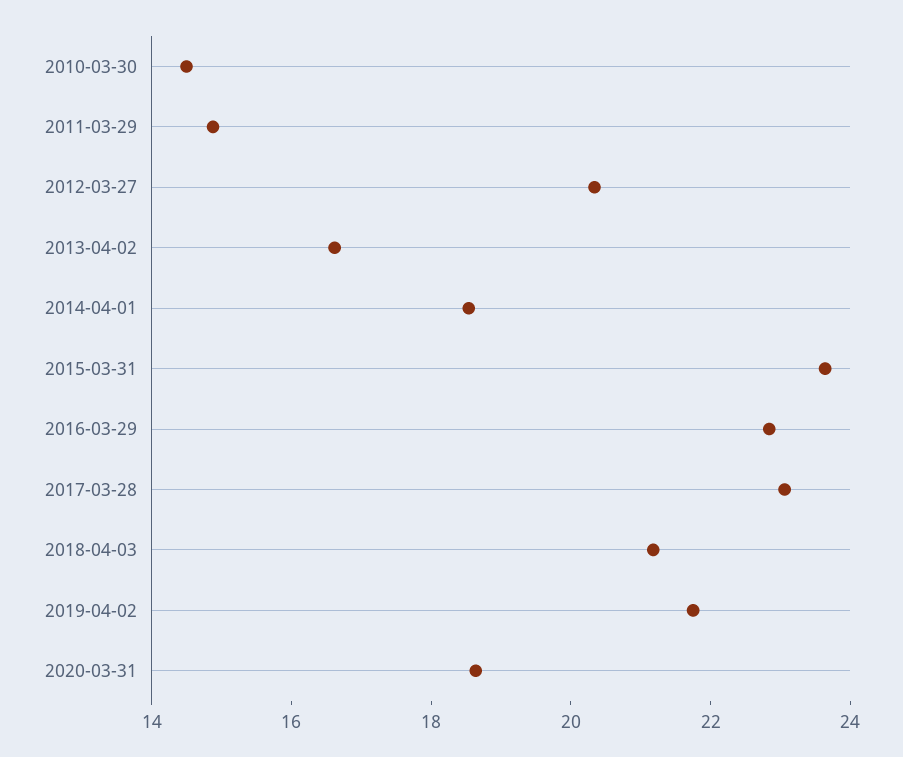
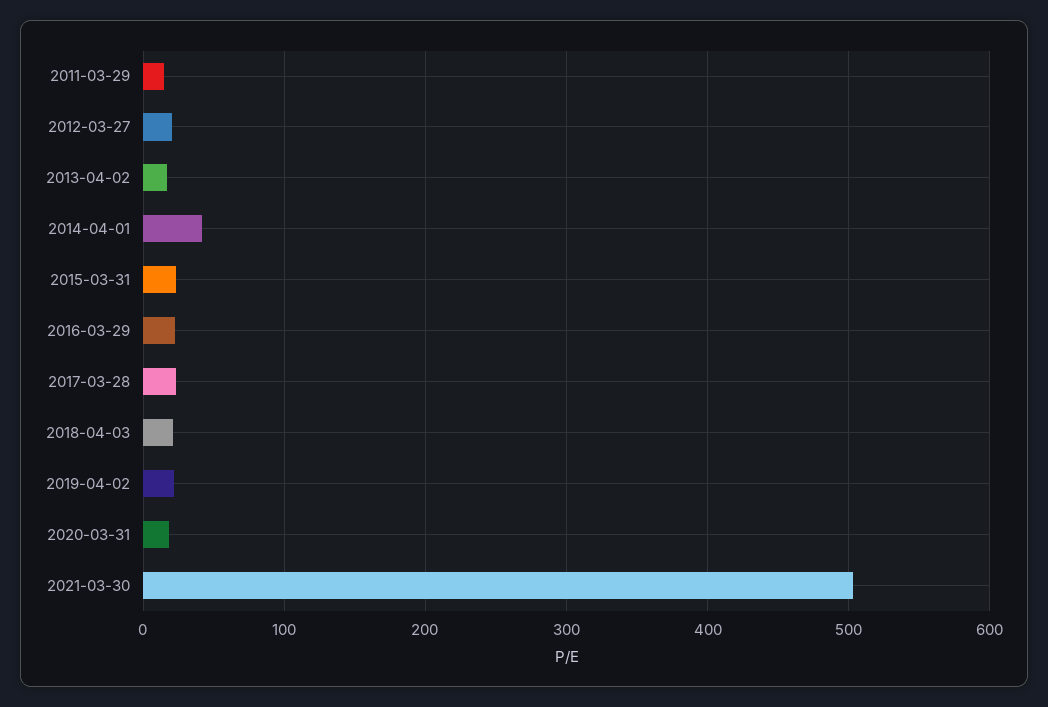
2010-03-30: 14.5 -> none
2014-04-01: 18.5 -> 40
2021-03-30: none -> 500

